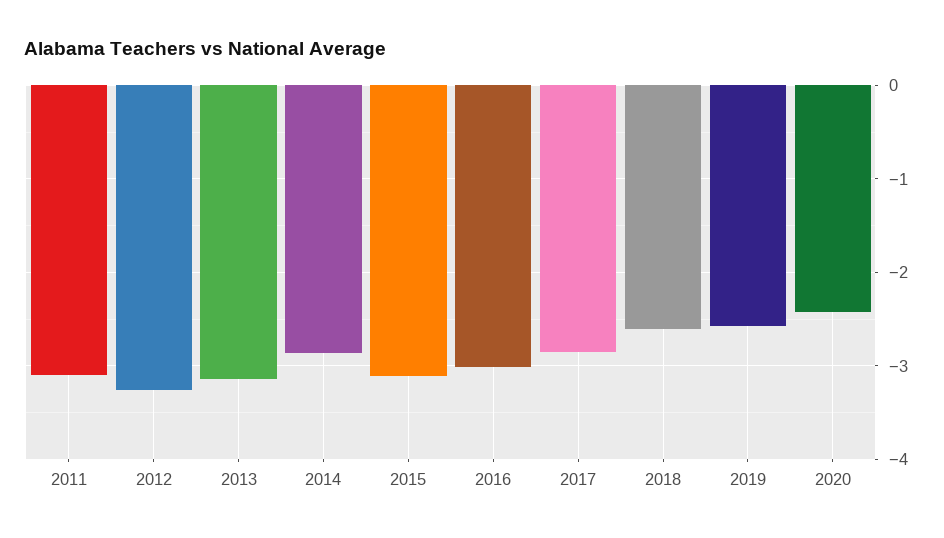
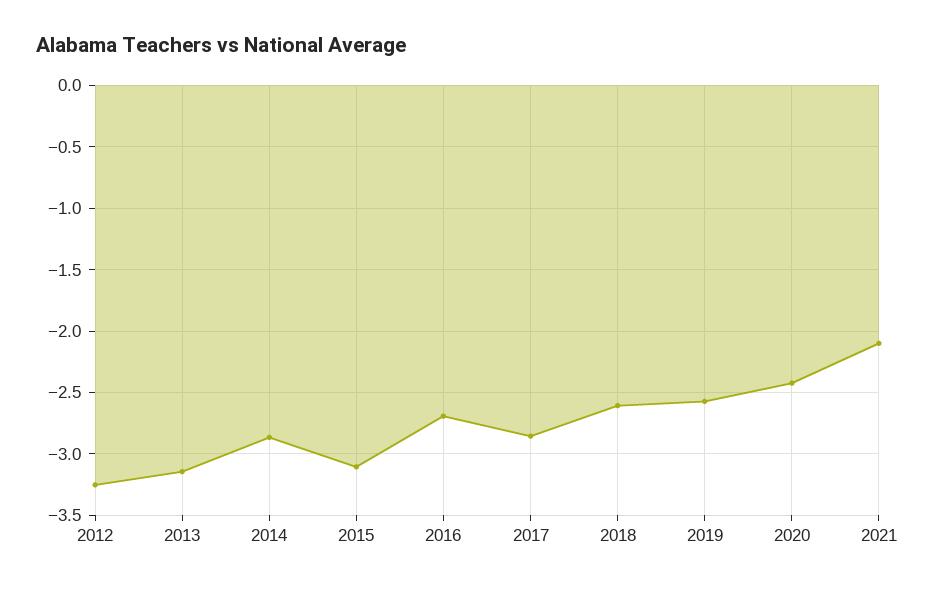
2011: -3.1 -> none
2016: -3 -> -2.7
2021: none -> -2.1

